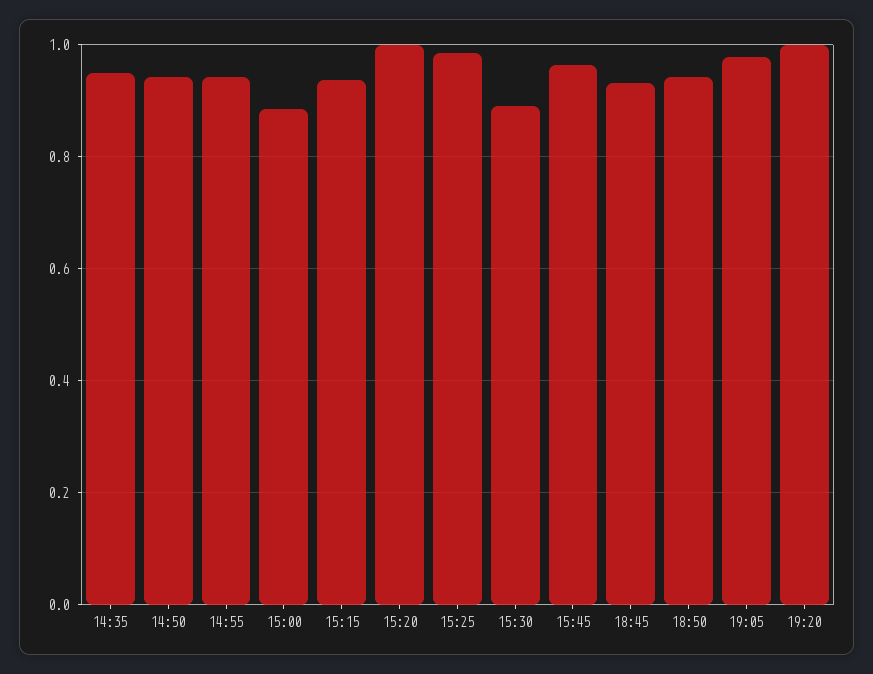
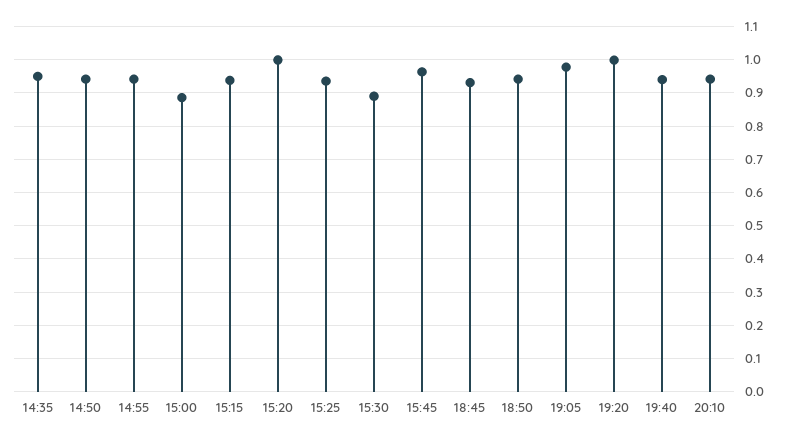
15:25: 0.98 -> 0.94
19:40: none -> 0.94
20:10: none -> 0.94

